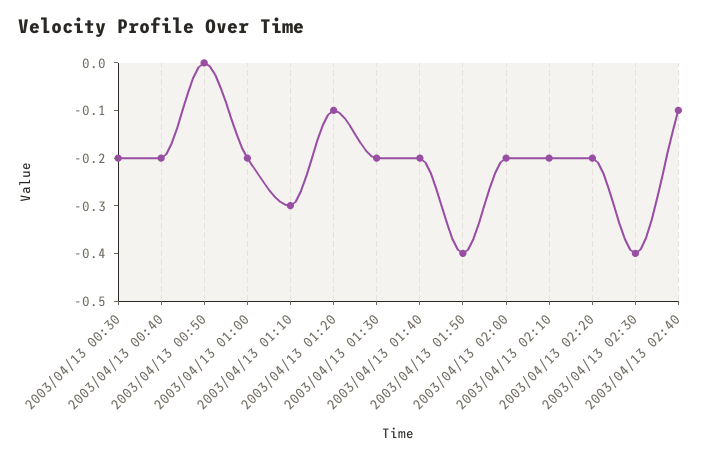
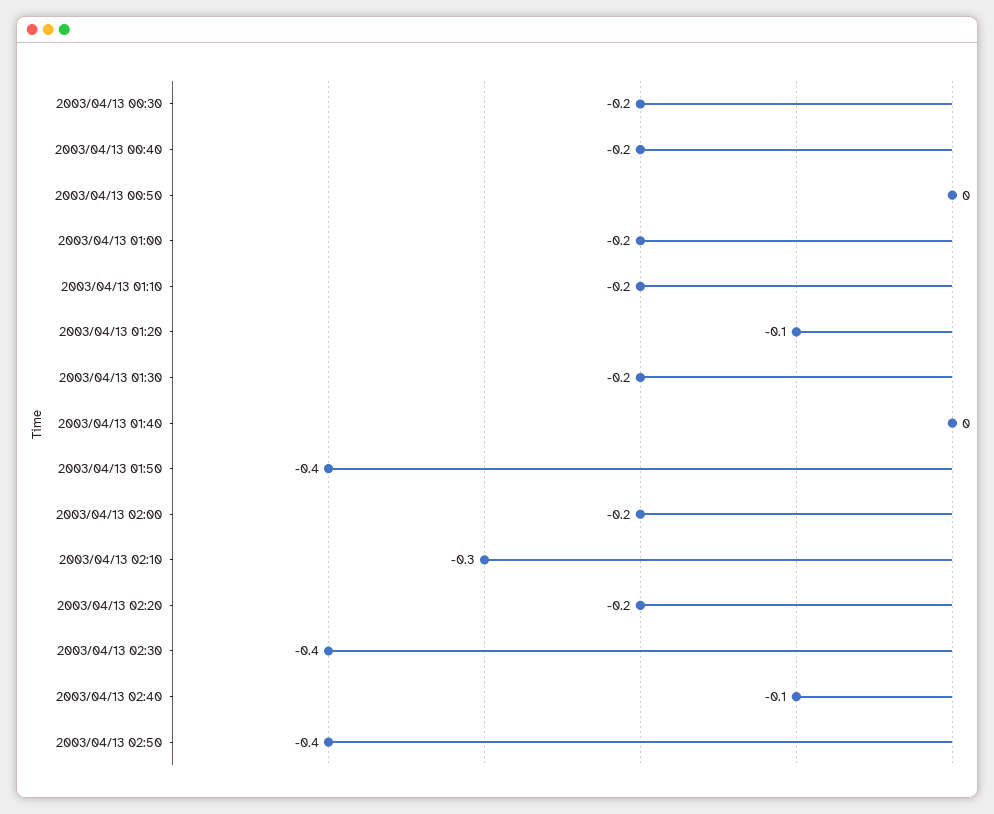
2003/04/13 01:10: -0.3 -> -0.2
2003/04/13 01:40: -0.2 -> 0
2003/04/13 02:10: -0.2 -> -0.3
2003/04/13 02:50: none -> -0.4

